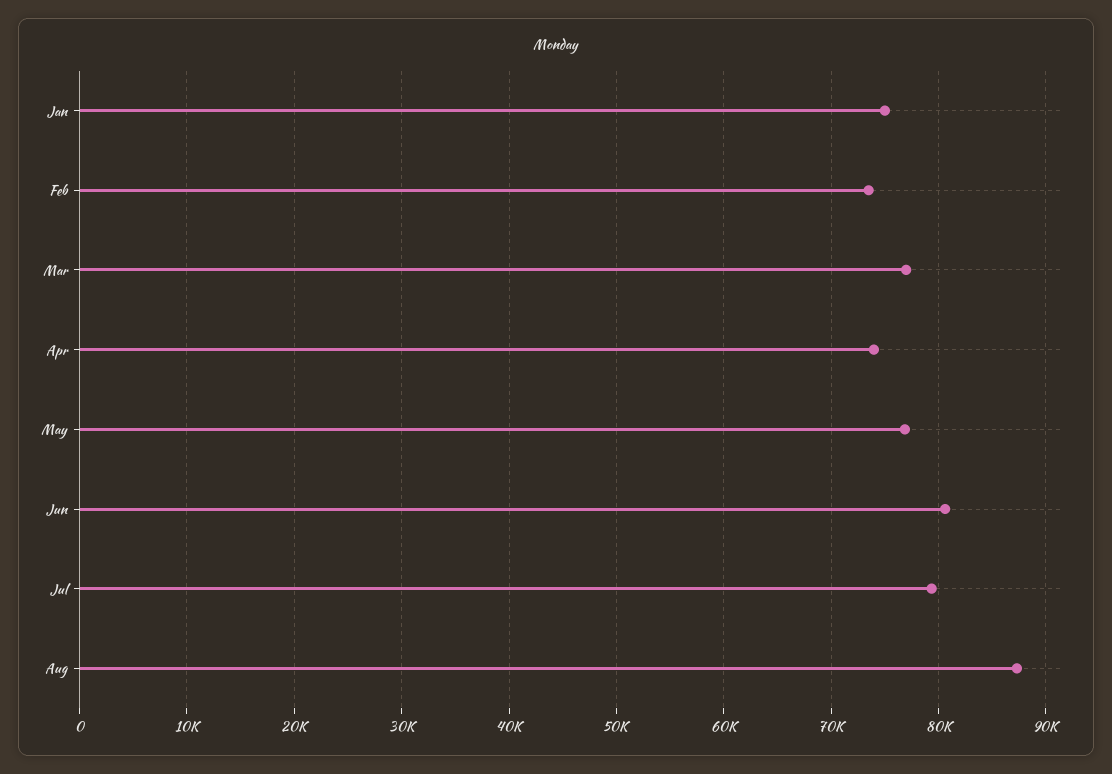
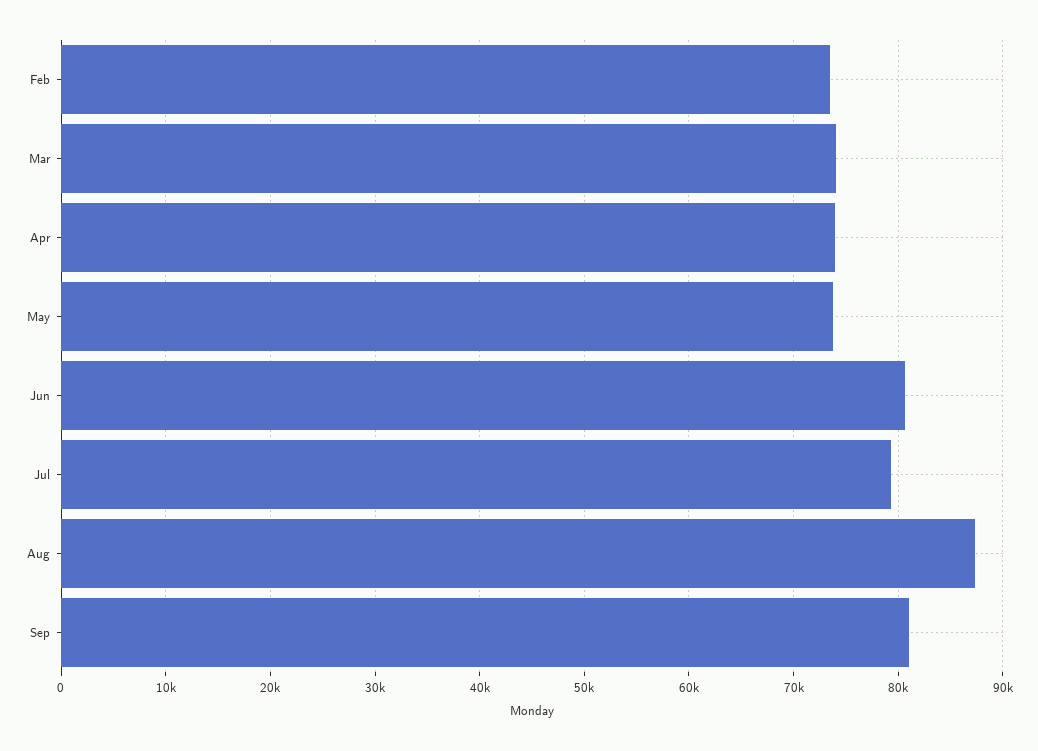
Jan: 75000 -> none
Mar: 77000 -> 74000
May: 77000 -> 74000
Sep: none -> 81000

